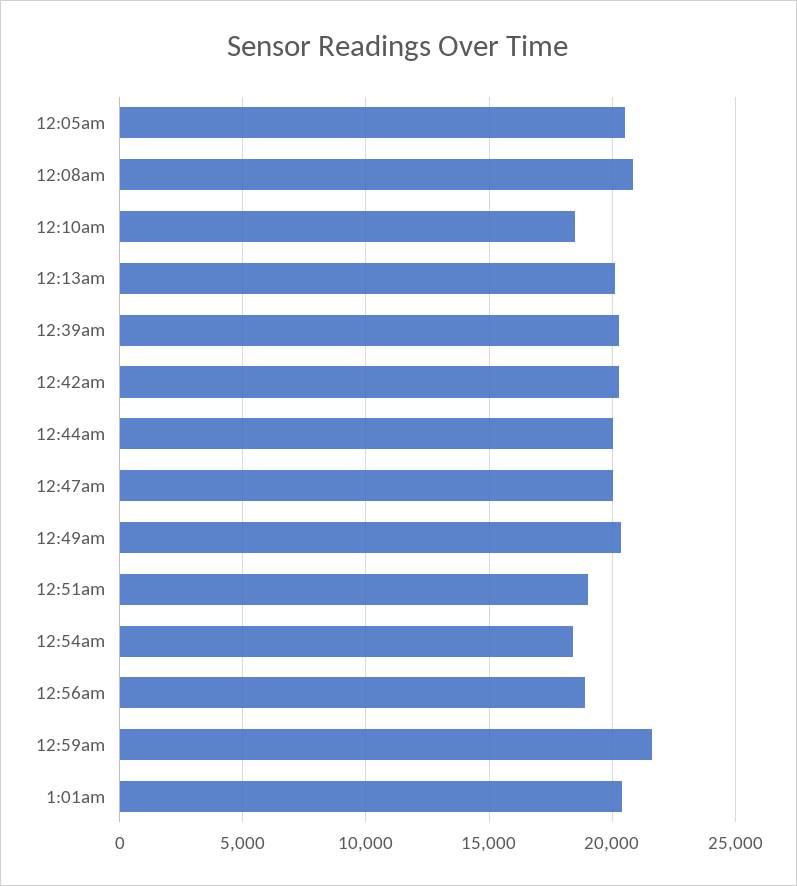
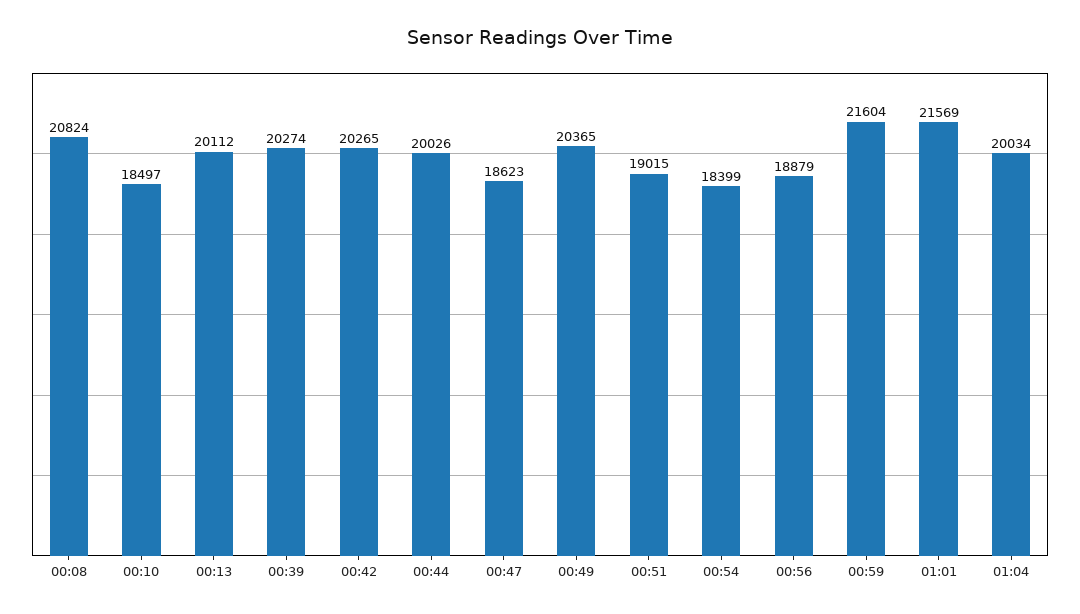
12:05am: 20500 -> none
12:47am: 20000 -> 18623
1:01am: 20500 -> 21569
01:04: none -> 20034

